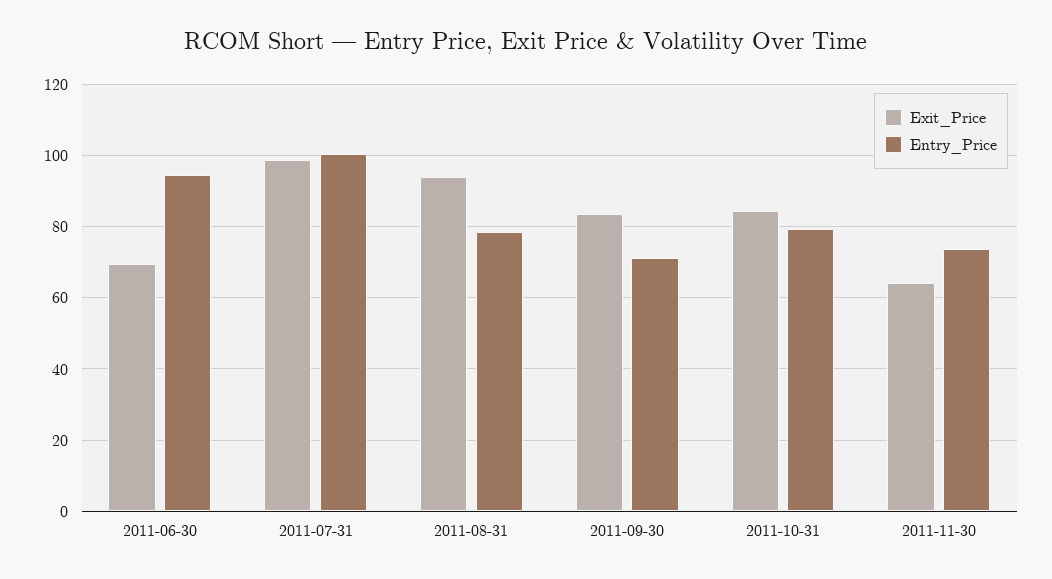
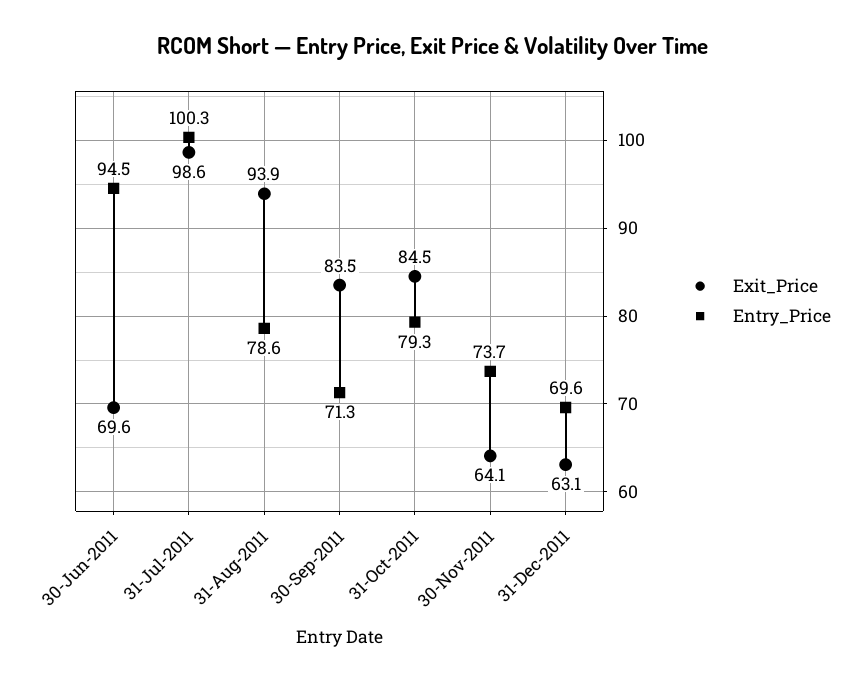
Exit_Price, 31-Dec-2011: none -> 63.1
Entry_Price, 31-Dec-2011: none -> 69.6

